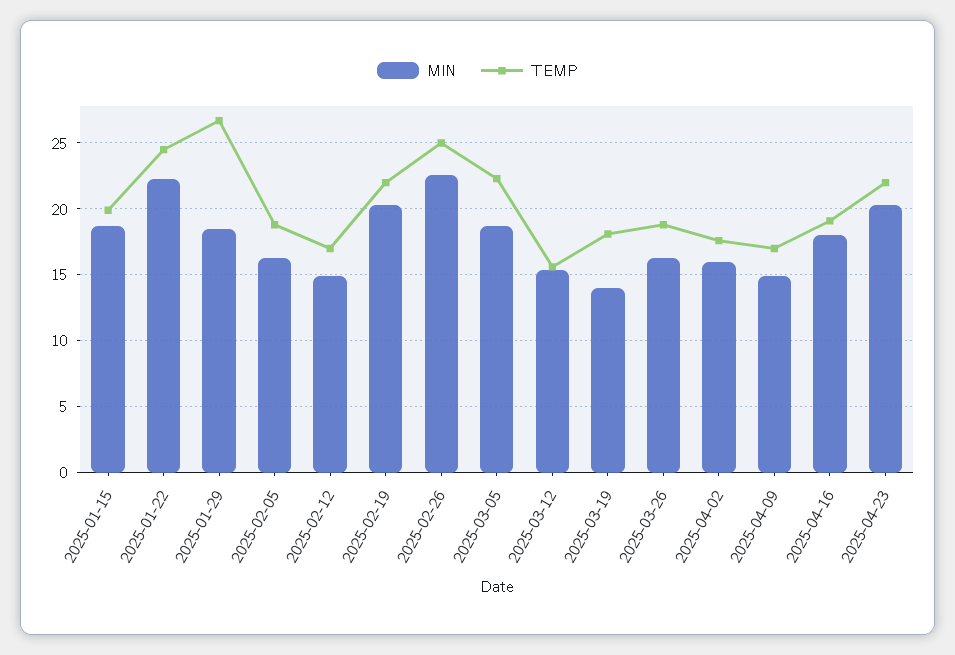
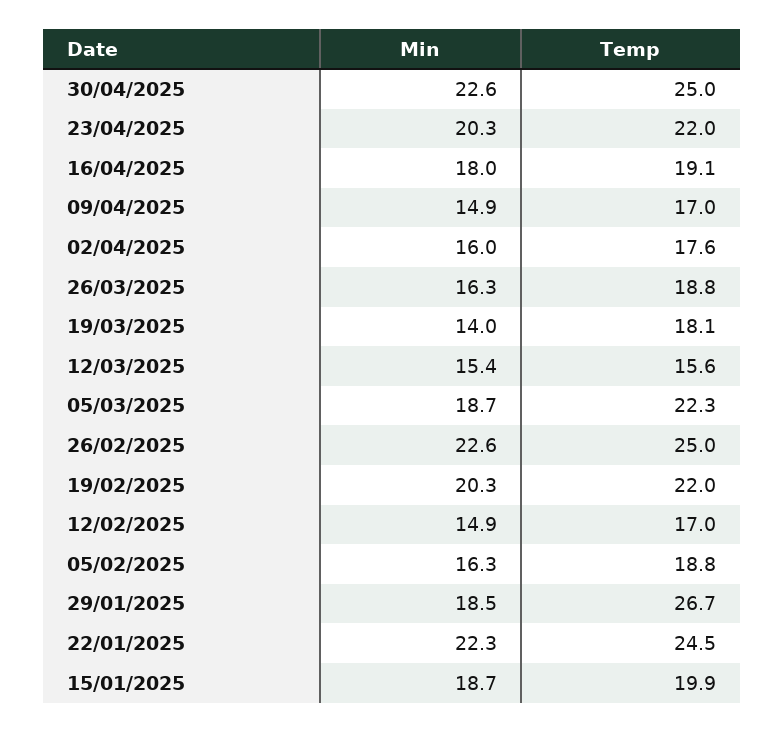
MIN, 30/04/2025: none -> 22.6
TEMP, 30/04/2025: none -> 25

